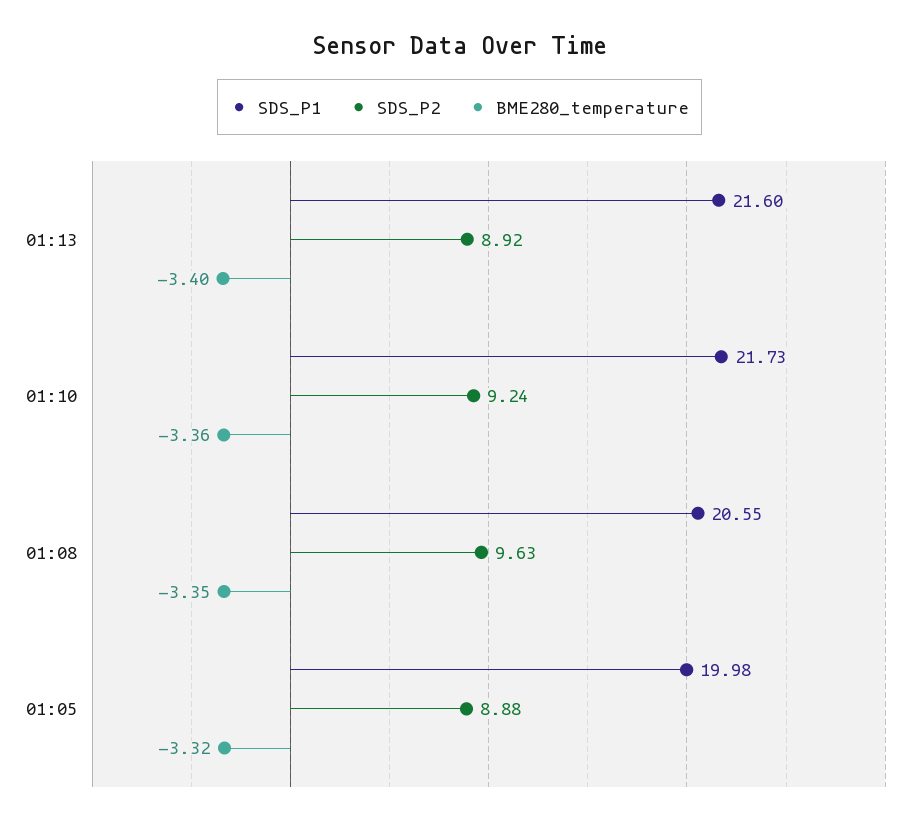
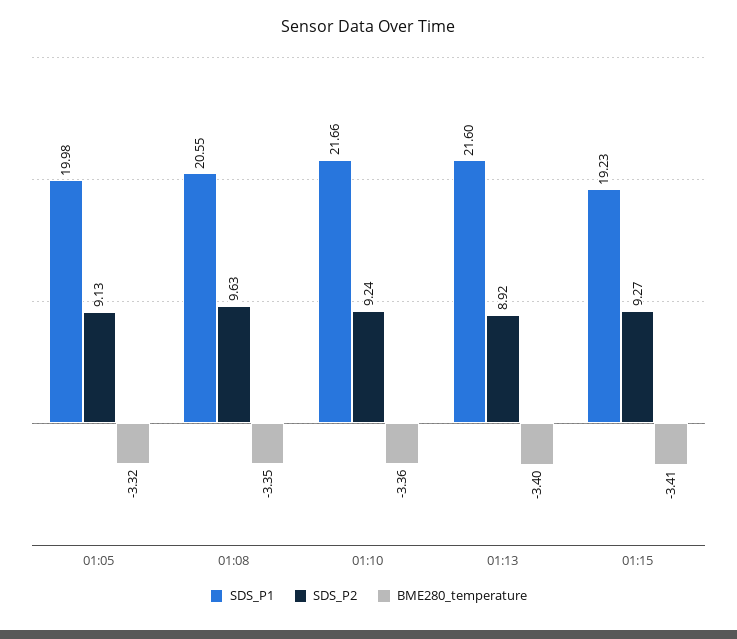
SDS_P1, 01:10: 21.73 -> 21.66
SDS_P2, 01:05: 8.88 -> 9.13
SDS_P1, 01:15: none -> 19.23
SDS_P2, 01:15: none -> 9.27
BME280_temperature, 01:15: none -> -3.41

